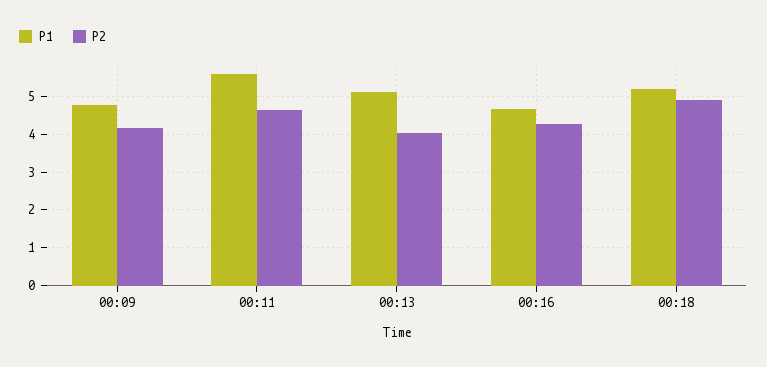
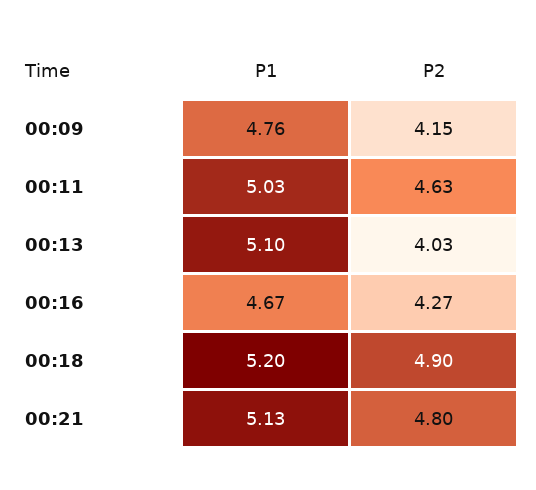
P1, 00:11: 5.6 -> 5.03
P1, 00:21: none -> 5.13
P2, 00:21: none -> 4.8

